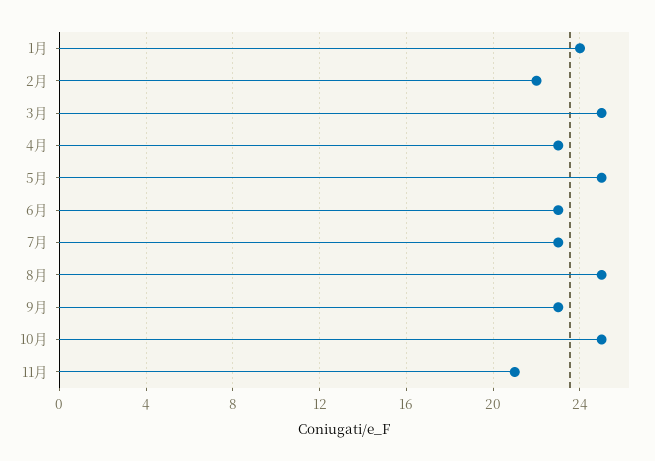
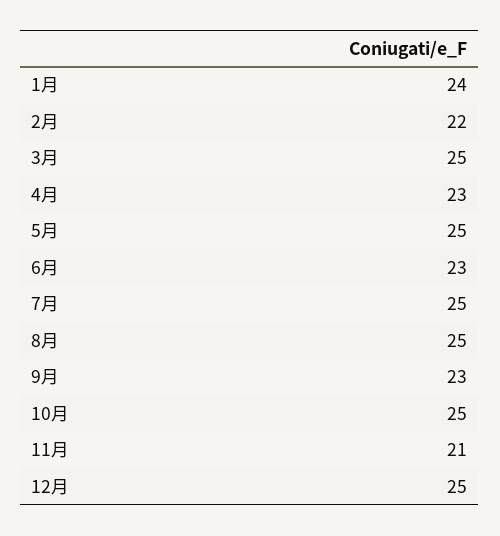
7月: 23 -> 25
12月: none -> 25

